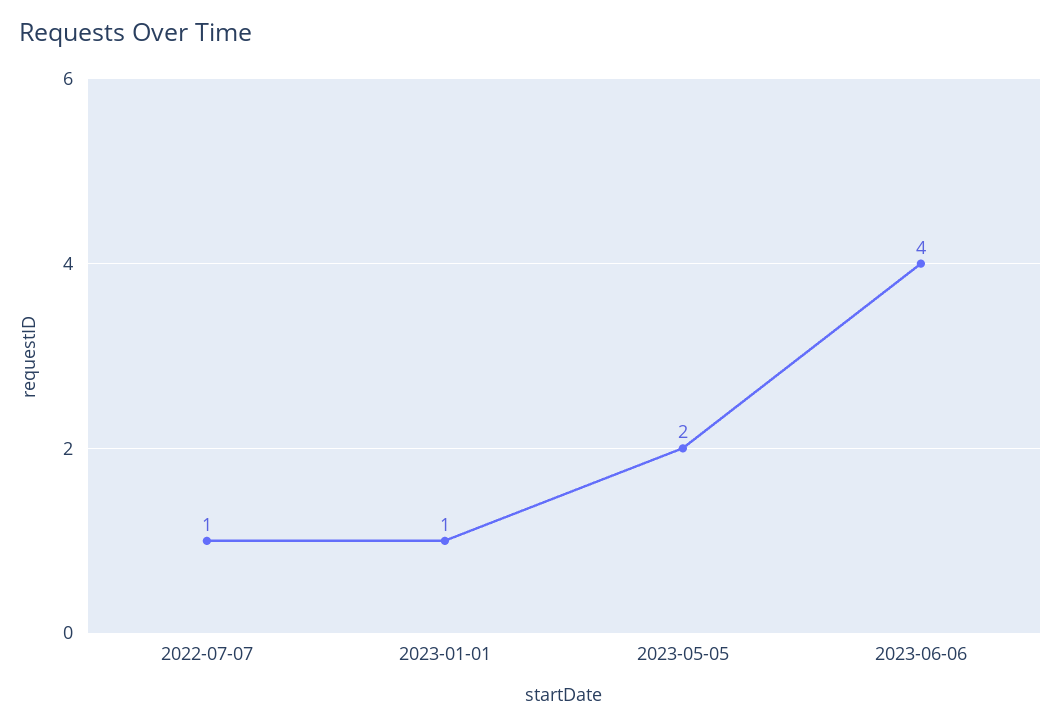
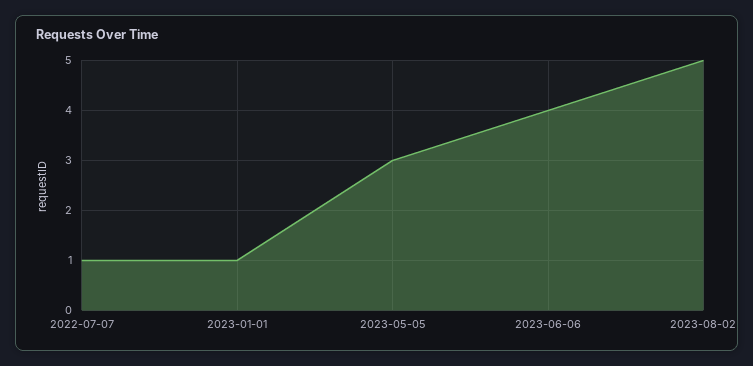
2023-05-05: 2 -> 3
2023-08-02: none -> 5

